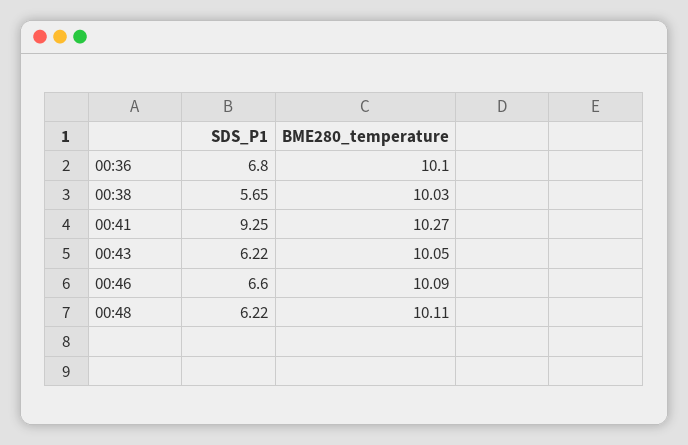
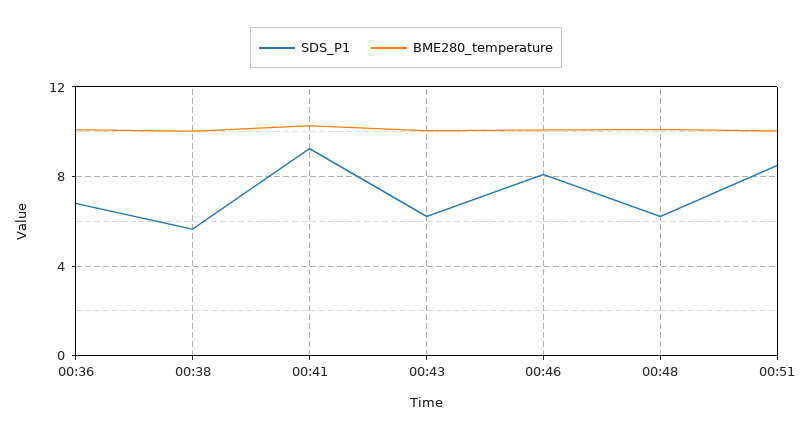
SDS_P1, 00:46: 6.6 -> 8
SDS_P1, 00:51: none -> 8.5
BME280_temperature, 00:51: none -> 10

